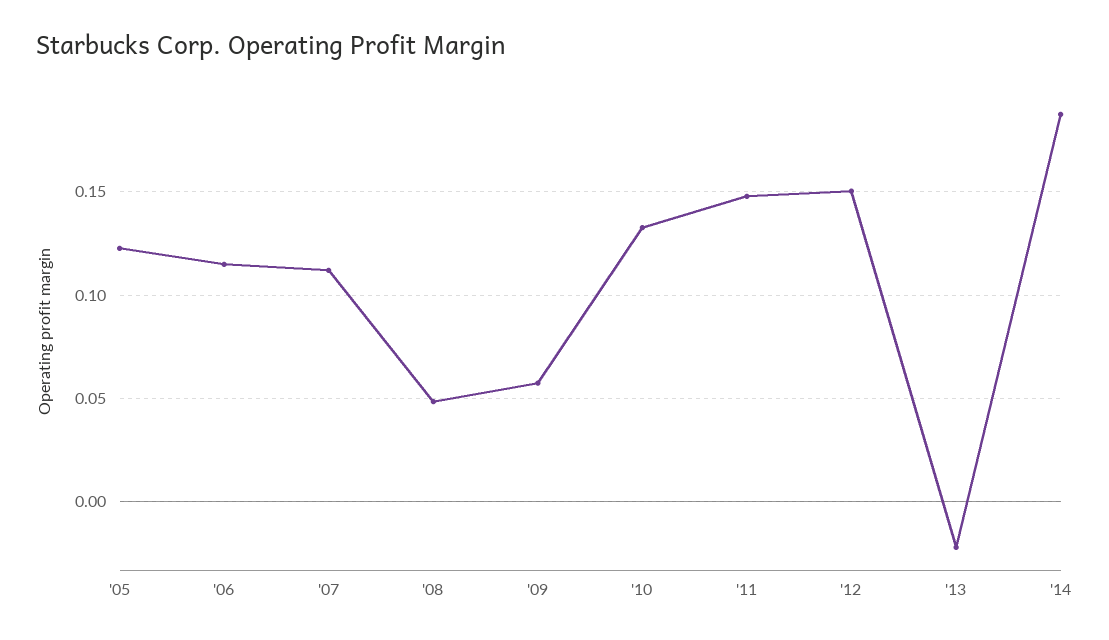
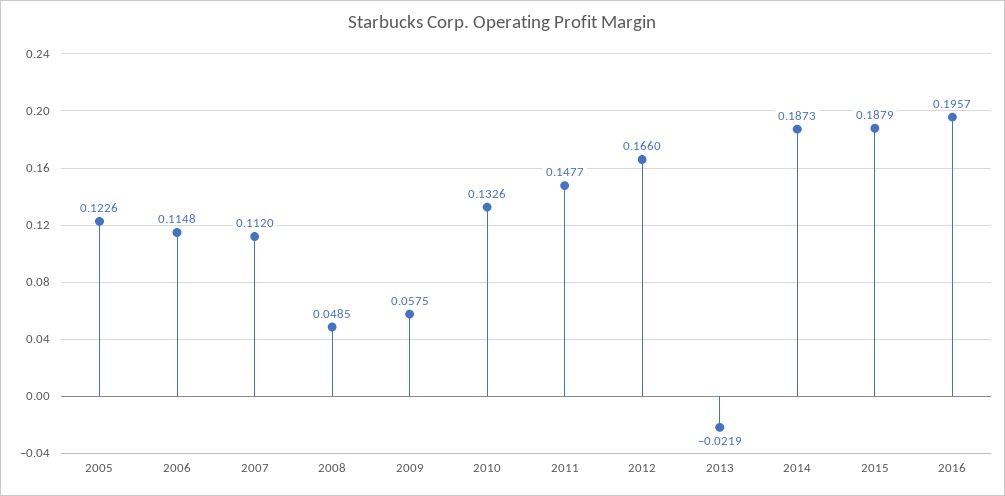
'12: 0.15 -> 0.166
2015: none -> 0.1879
2016: none -> 0.1957

